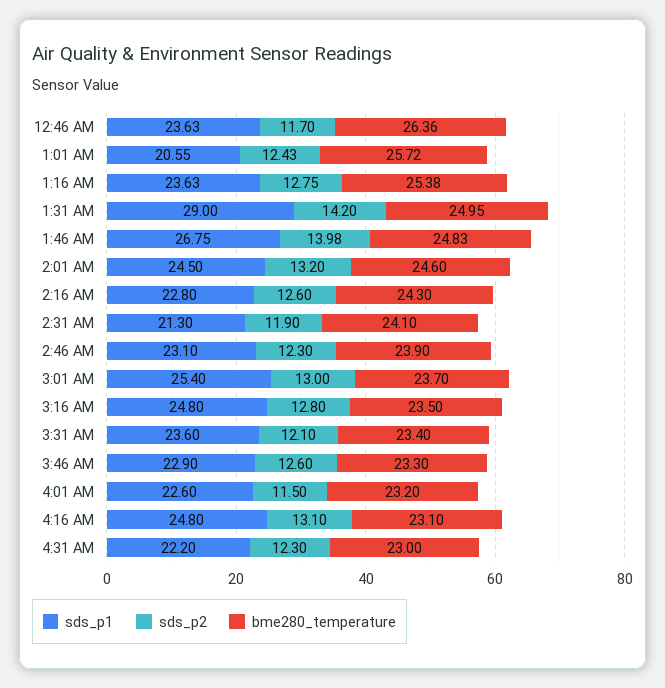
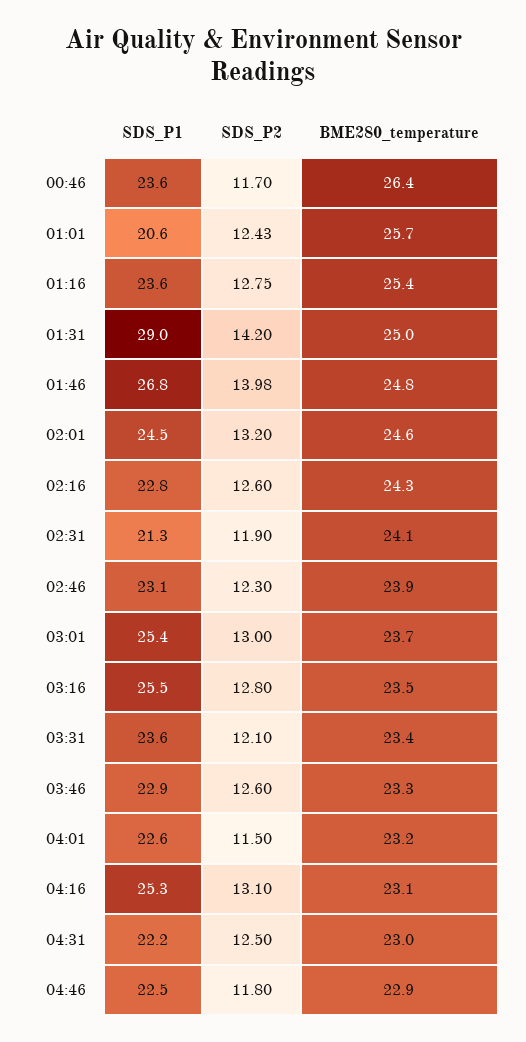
sds_p1, 3:16 AM: 24.8 -> 25.5
sds_p1, 4:16 AM: 24.8 -> 25.3
sds_p2, 4:31 AM: 12.3 -> 12.5
sds_p1, 04:46: none -> 22.5
sds_p2, 04:46: none -> 11.8
bme280_temperature, 04:46: none -> 22.9

